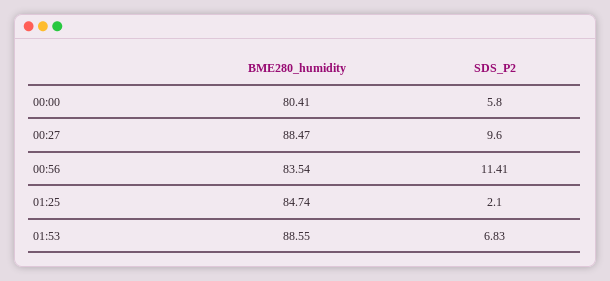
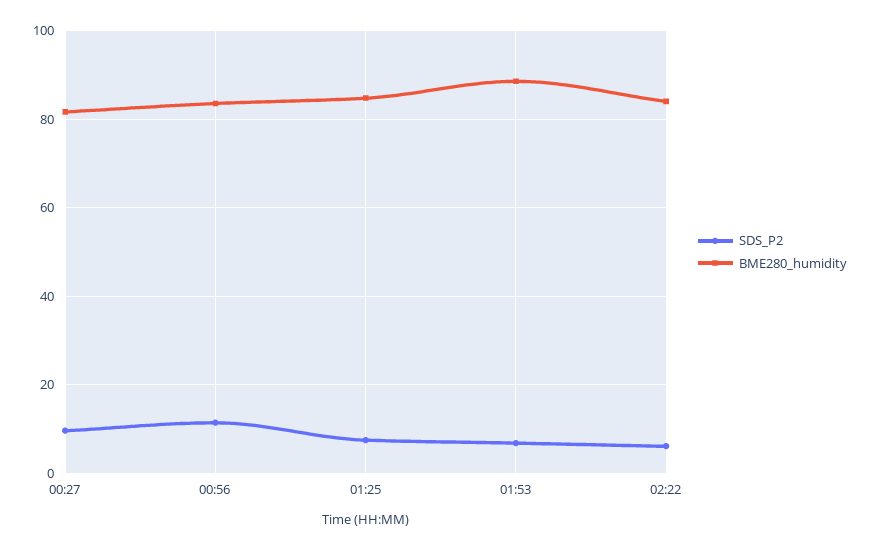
BME280_humidity, 00:00: 80.41 -> none
SDS_P2, 00:00: 5.8 -> none
BME280_humidity, 00:27: 88.47 -> 82
SDS_P2, 01:25: 2.1 -> 8
SDS_P2, 02:22: none -> 6
BME280_humidity, 02:22: none -> 84

